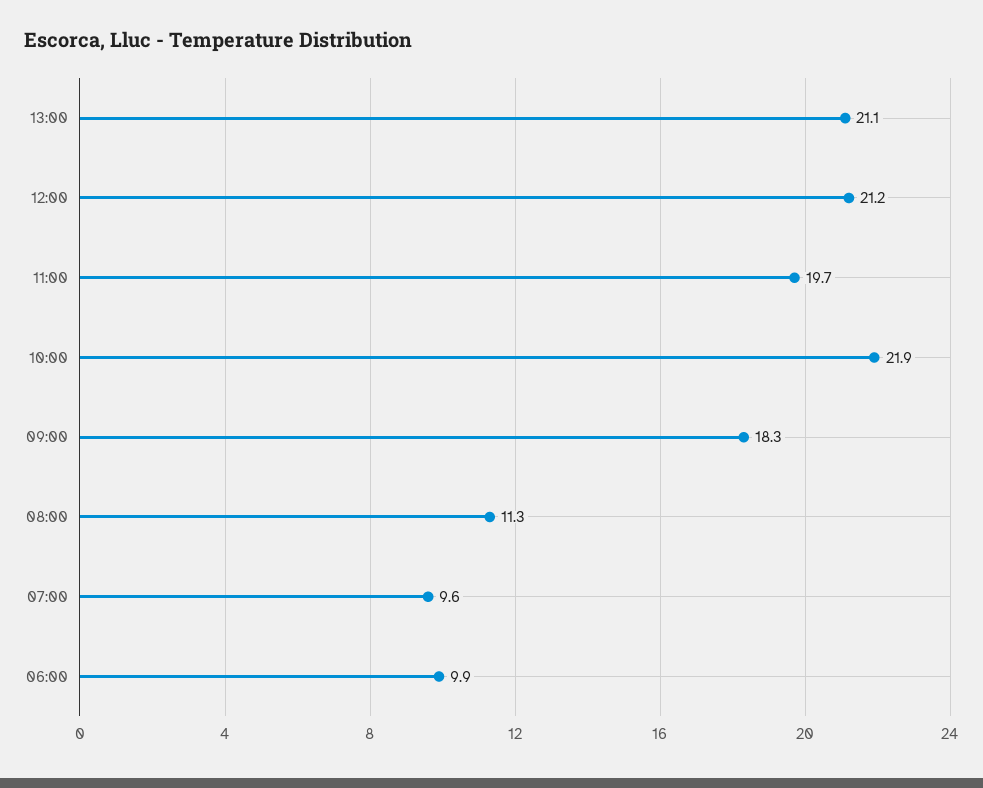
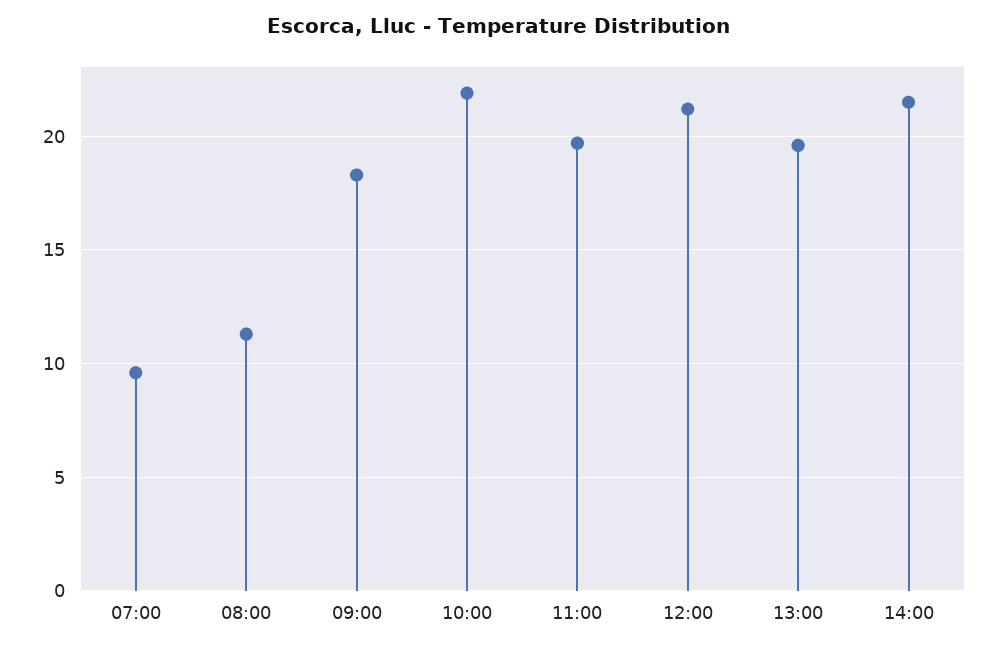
13:00: 21.1 -> 19.5
06:00: 9.9 -> none
14:00: none -> 21.5

